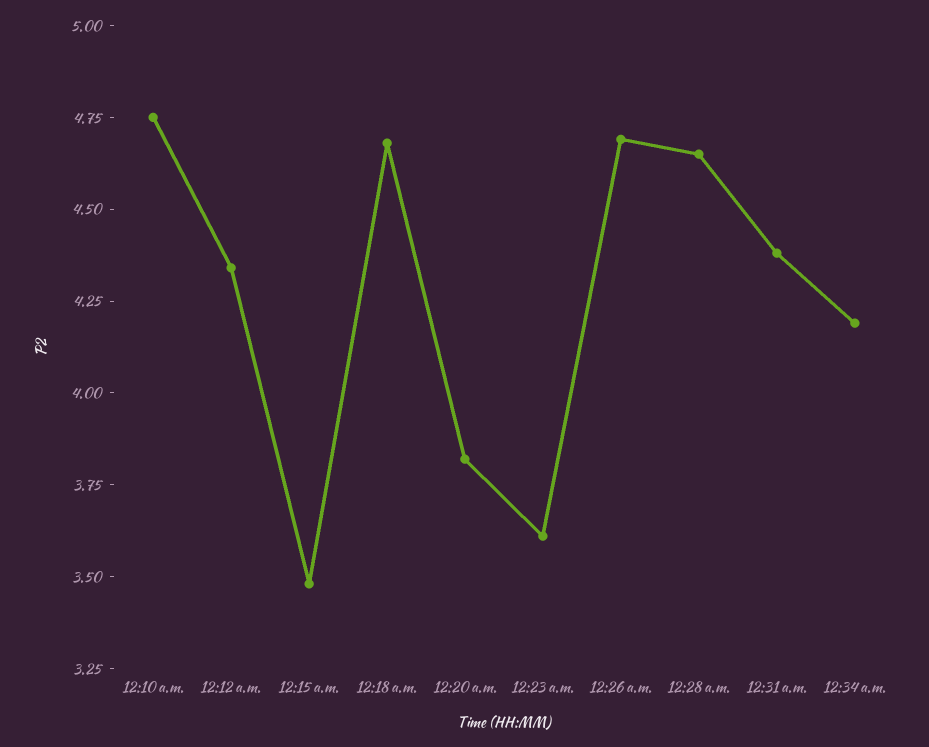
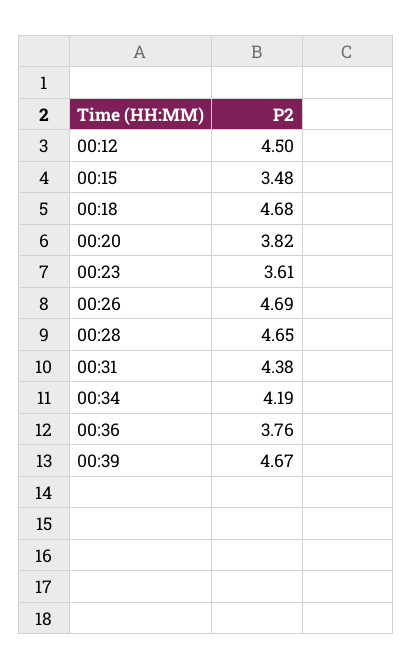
12:10 a.m.: 4.75 -> none
12:12 a.m.: 4.35 -> 4.5
00:36: none -> 3.76
00:39: none -> 4.67

